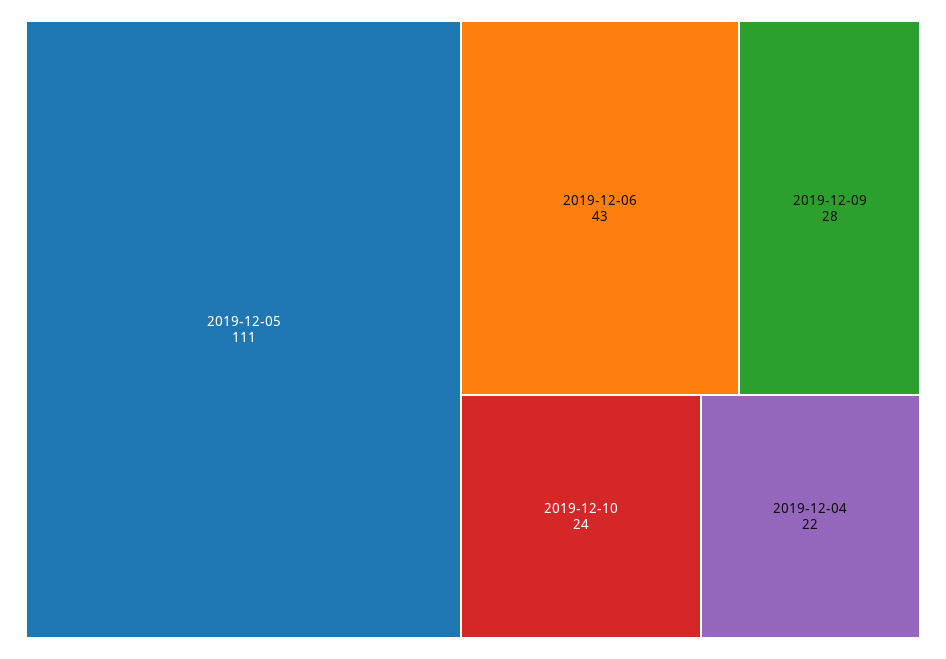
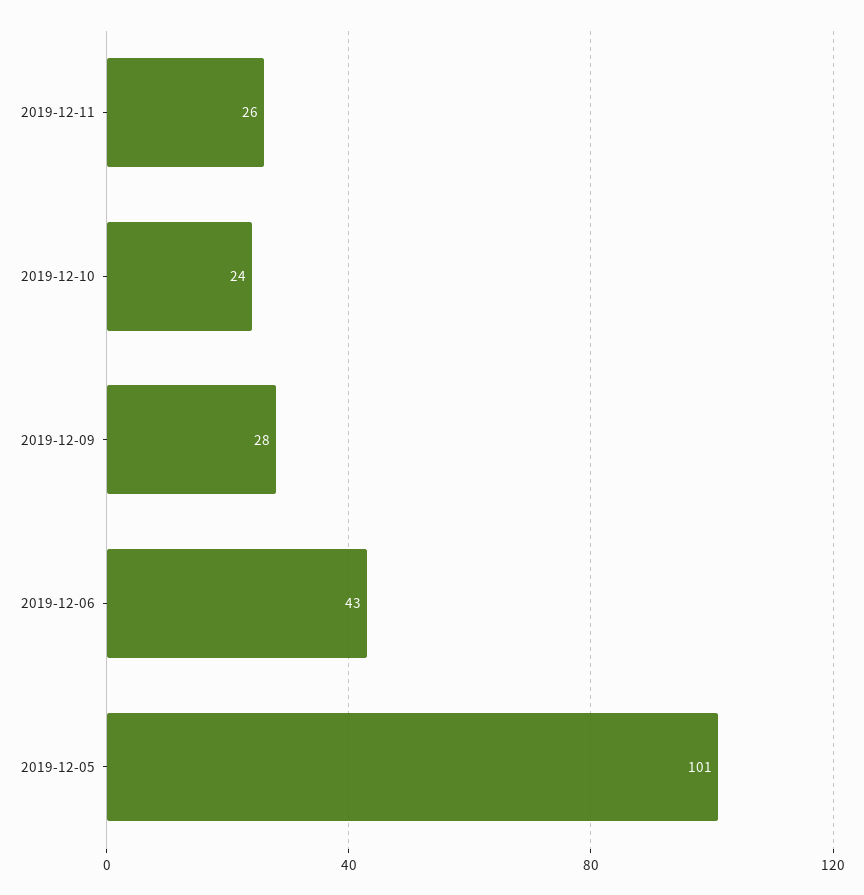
2019-12-05: 111 -> 101
2019-12-04: 22 -> none
2019-12-11: none -> 26

